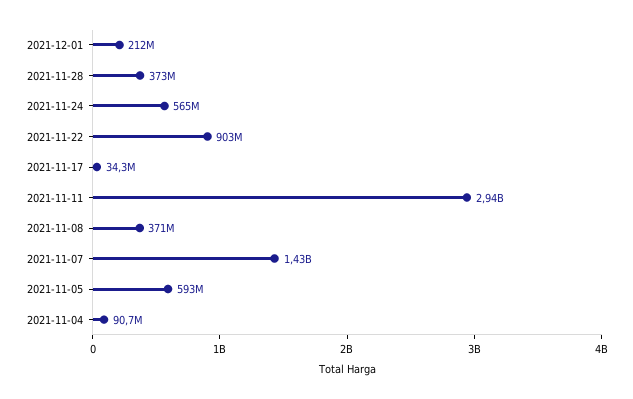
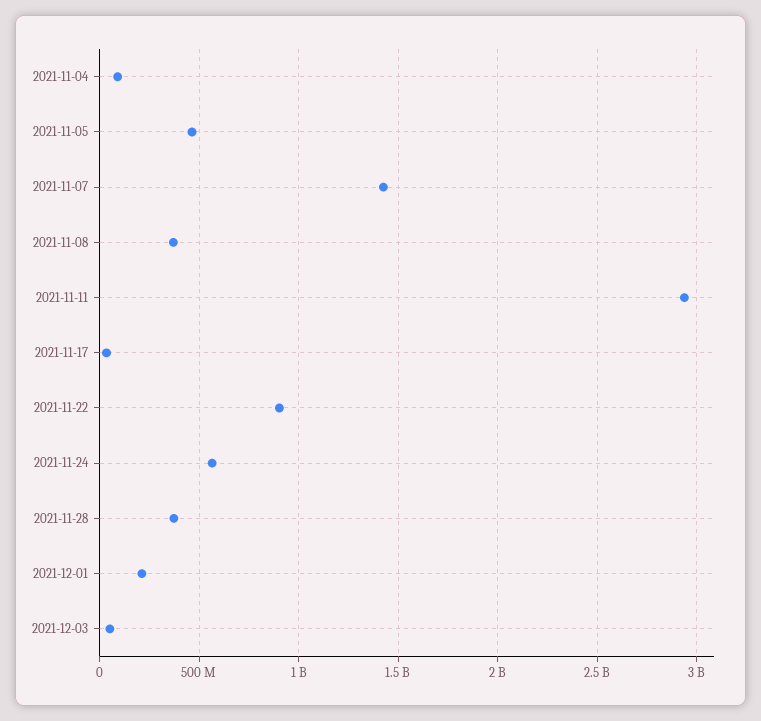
2021-11-05: 593000000 -> 450000000
2021-12-03: none -> 50000000

